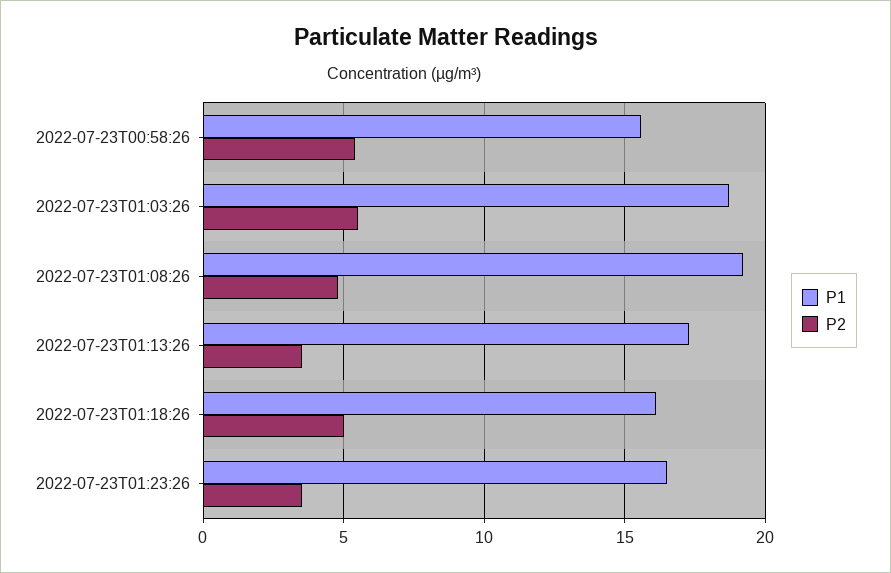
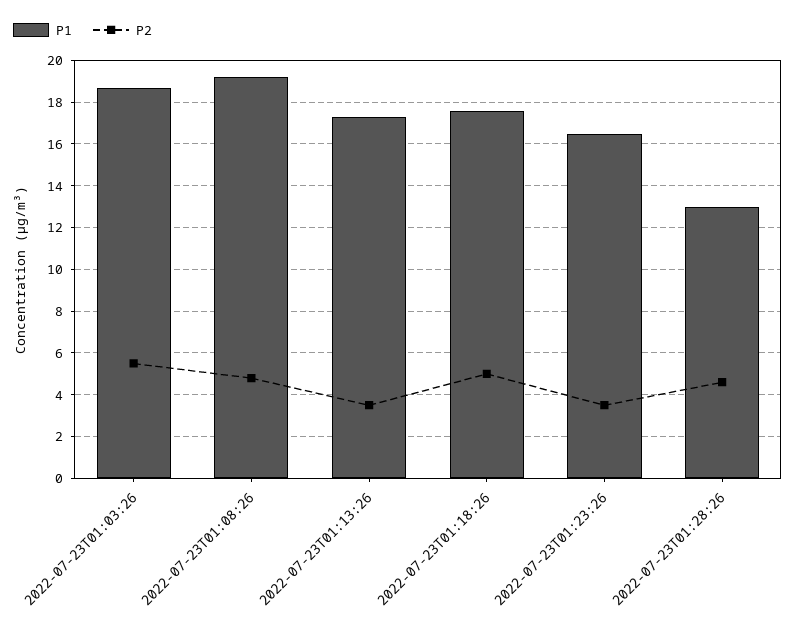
P1, 2022-07-23T00:58:26: 15.5 -> none
P2, 2022-07-23T00:58:26: 5.5 -> none
P1, 2022-07-23T01:18:26: 16 -> 17.5
P1, 2022-07-23T01:28:26: none -> 13
P2, 2022-07-23T01:28:26: none -> 4.5

